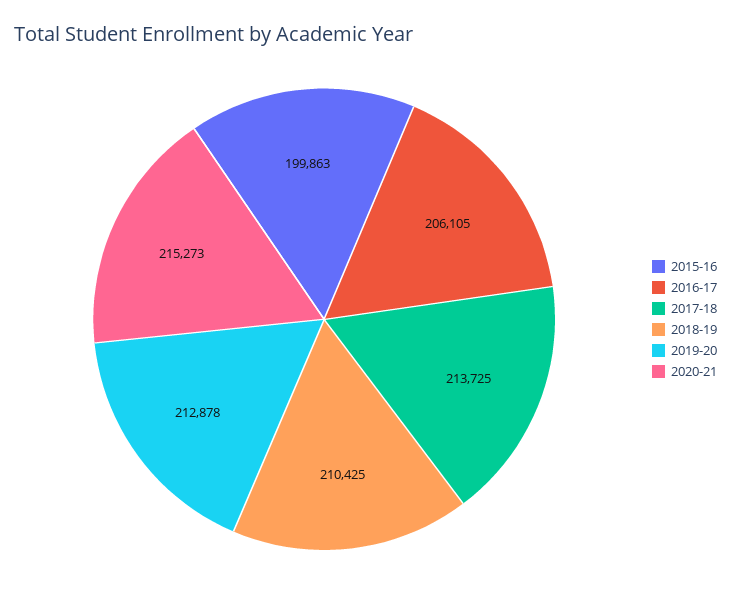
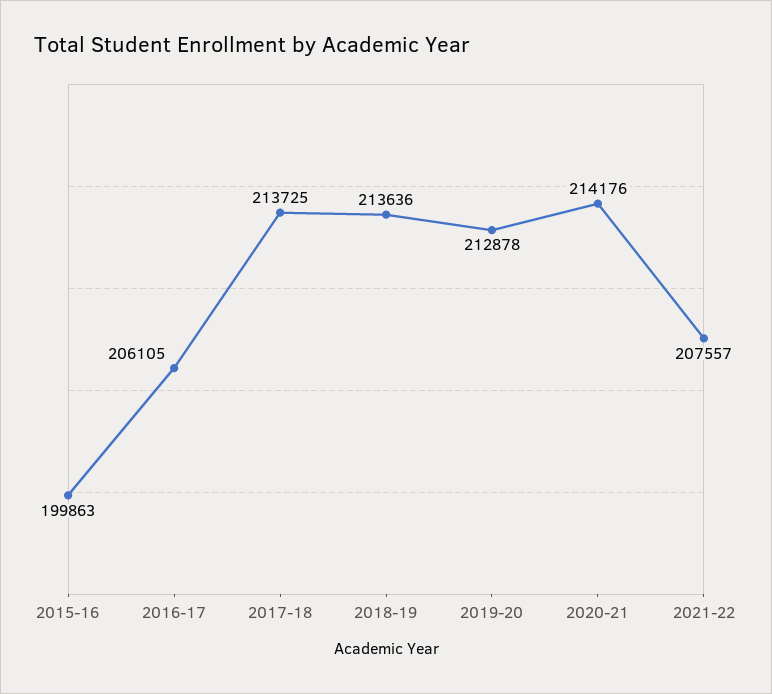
2018-19: 210425 -> 213636
2020-21: 215273 -> 214176
2021-22: none -> 207557

